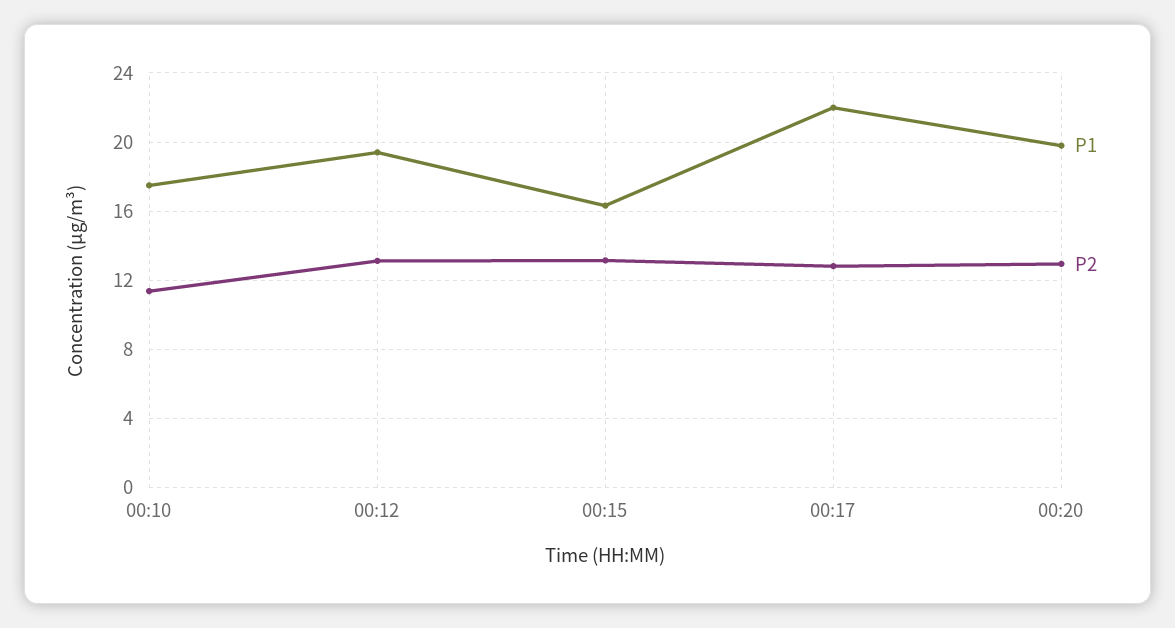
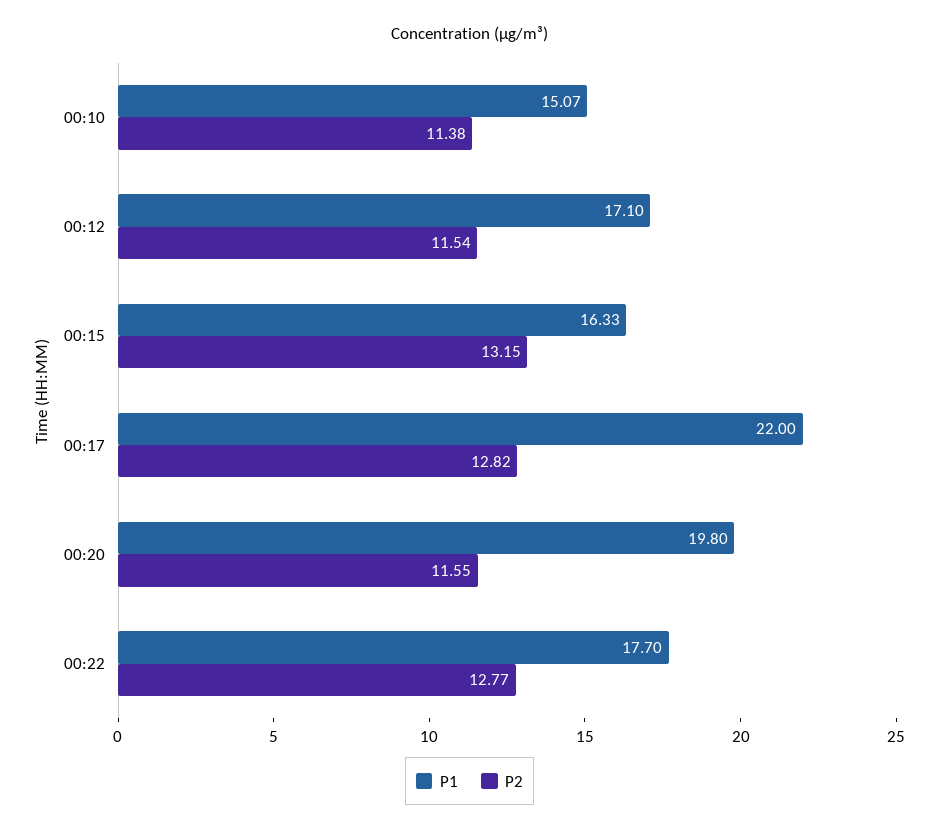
P1, 00:10: 17.5 -> 15.07
P1, 00:12: 19.5 -> 17.1
P2, 00:12: 13 -> 11.54
P2, 00:20: 13 -> 11.55
P1, 00:22: none -> 17.7
P2, 00:22: none -> 12.77

